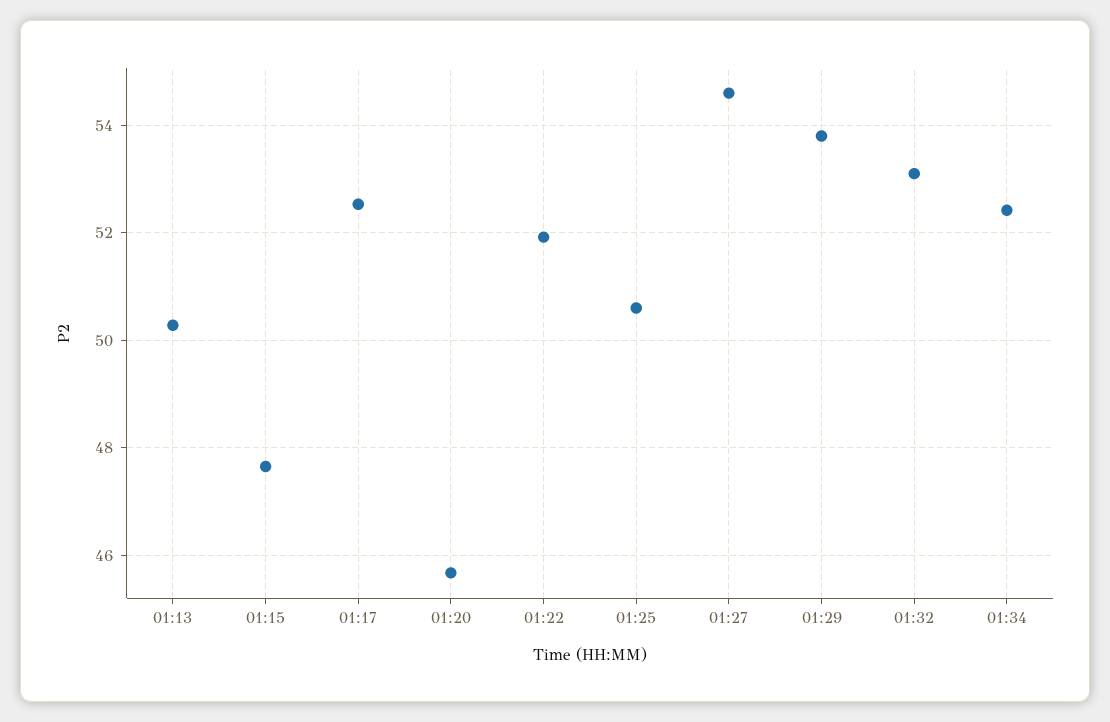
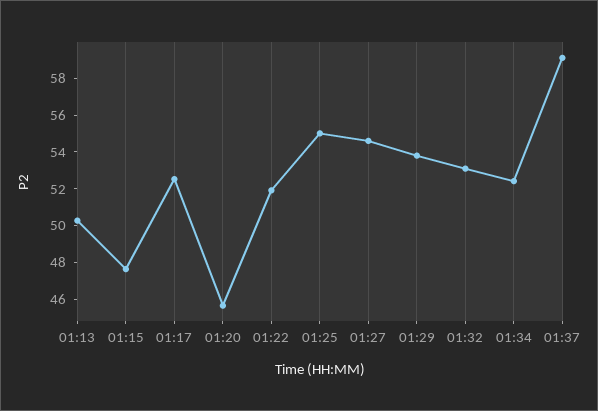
01:25: 50.6 -> 55
01:37: none -> 59

